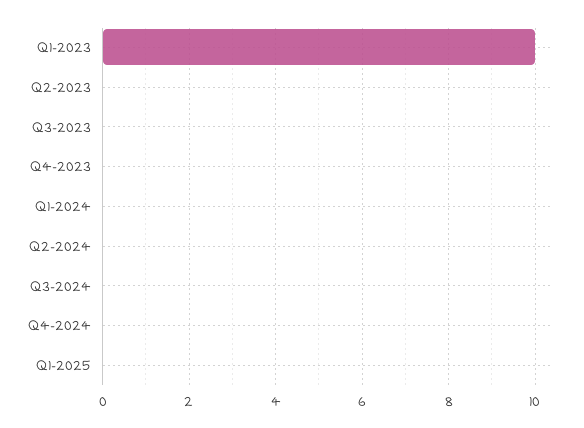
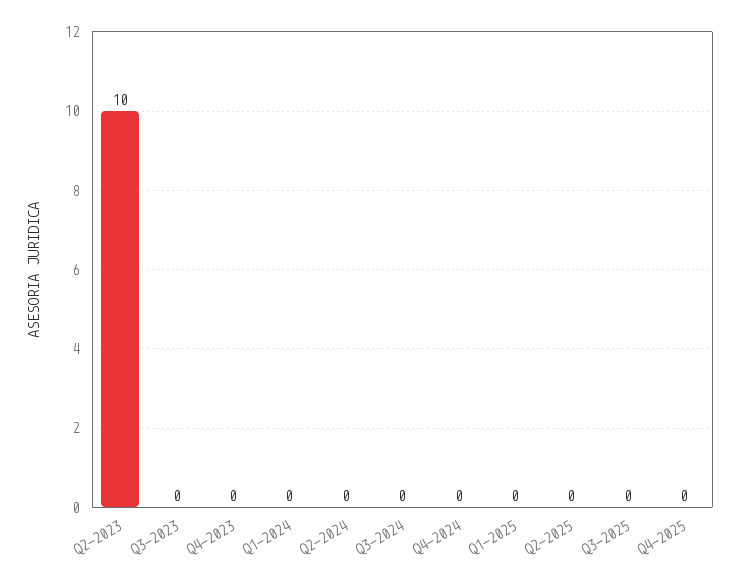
Q1-2023: 10 -> none
Q2-2023: 0 -> 10
Q2-2025: none -> 0
Q3-2025: none -> 0
Q4-2025: none -> 0

